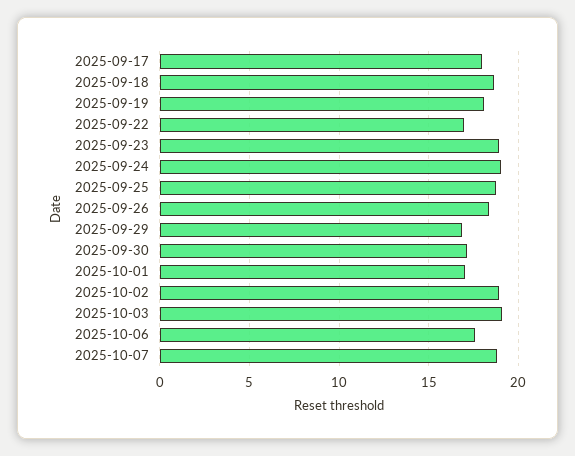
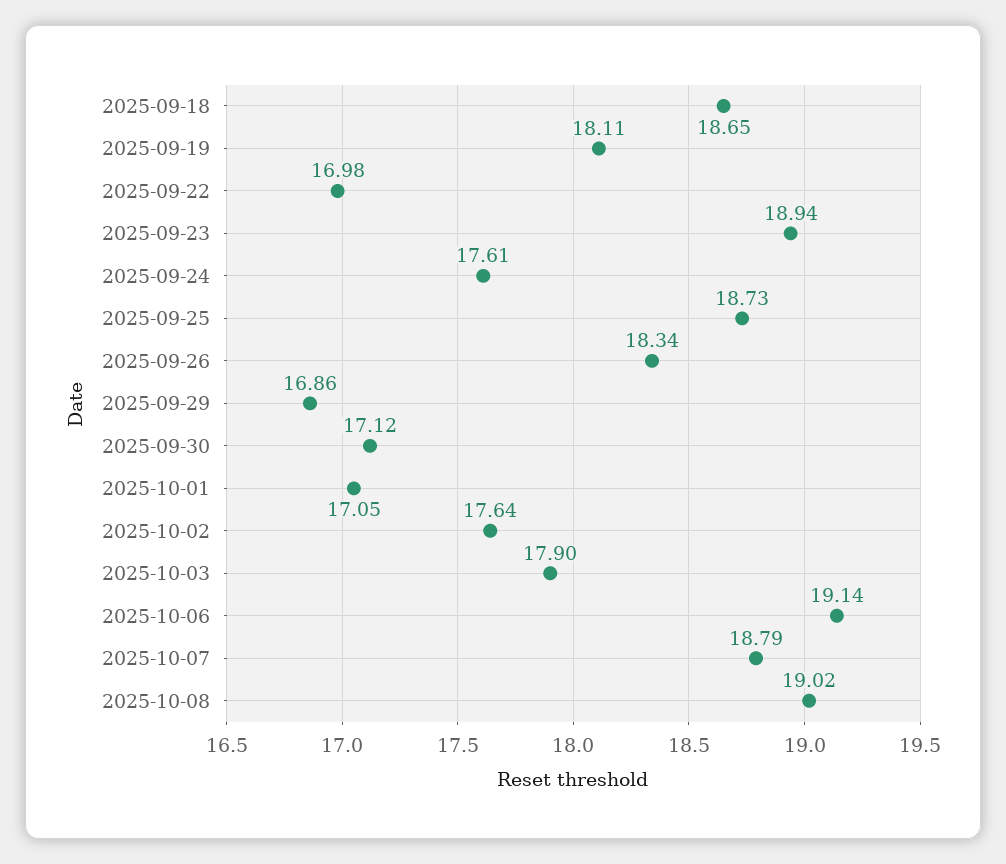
2025-09-17: 18 -> none
2025-09-24: 19 -> 17.61
2025-10-02: 19 -> 17.64
2025-10-03: 19 -> 17.9
2025-10-06: 17.5 -> 19.14
2025-10-08: none -> 19.02

